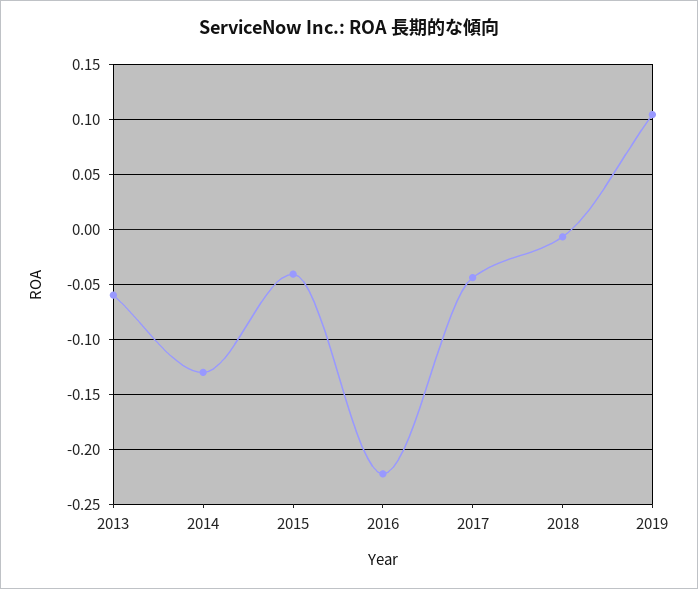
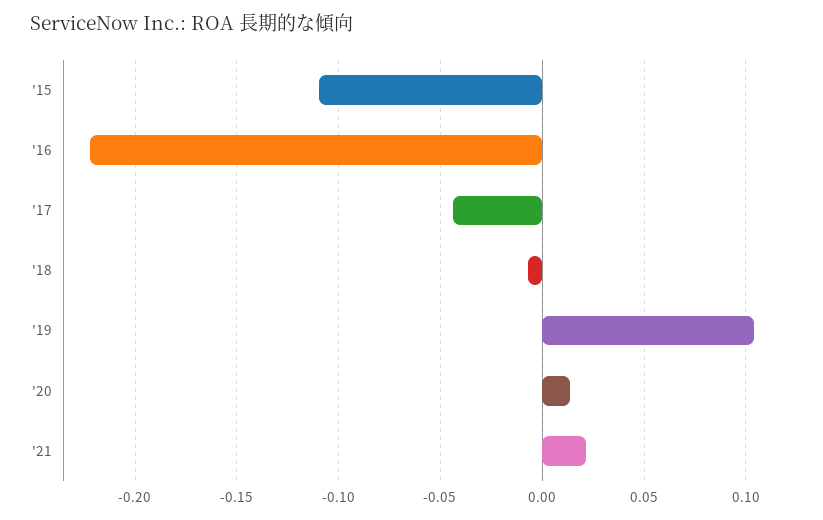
2013: -0.06 -> none
2014: -0.13 -> none
2015: -0.04 -> -0.11
'20: none -> 0.015
'21: none -> 0.02

